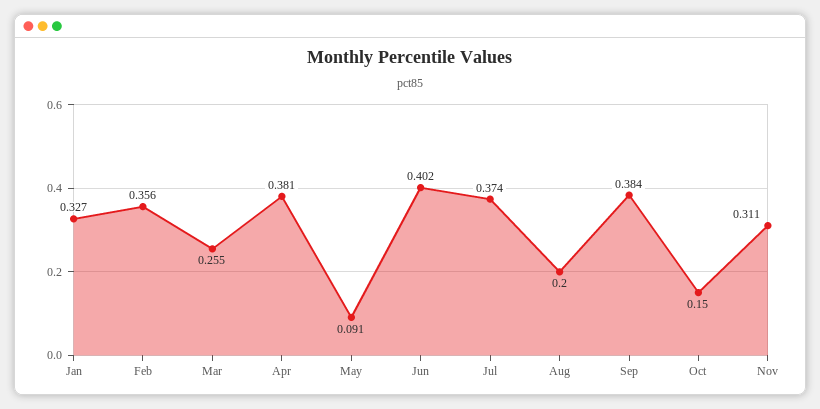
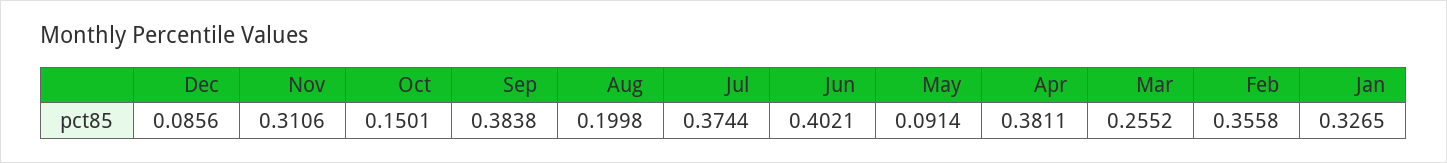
Dec: none -> 0.0856

